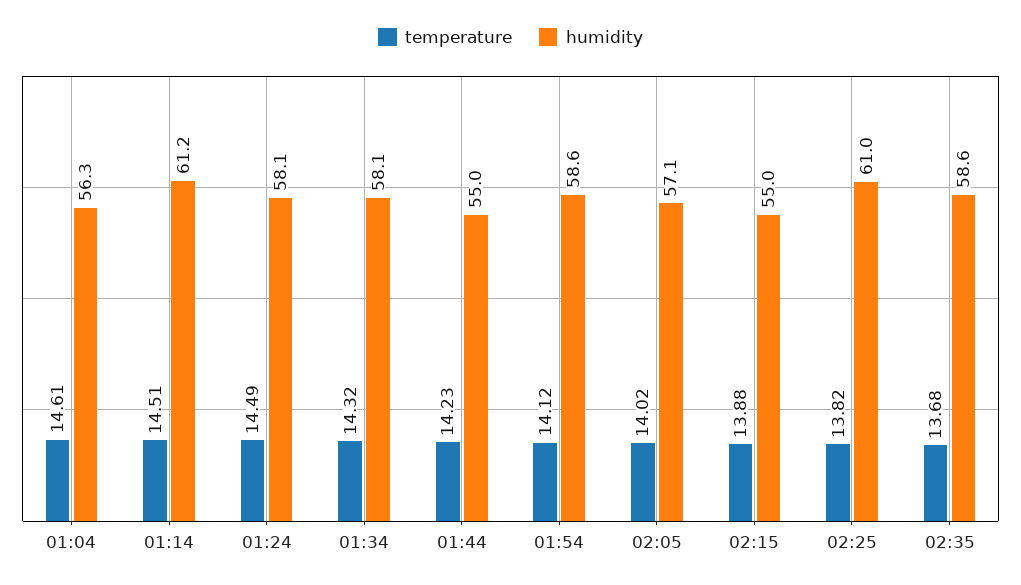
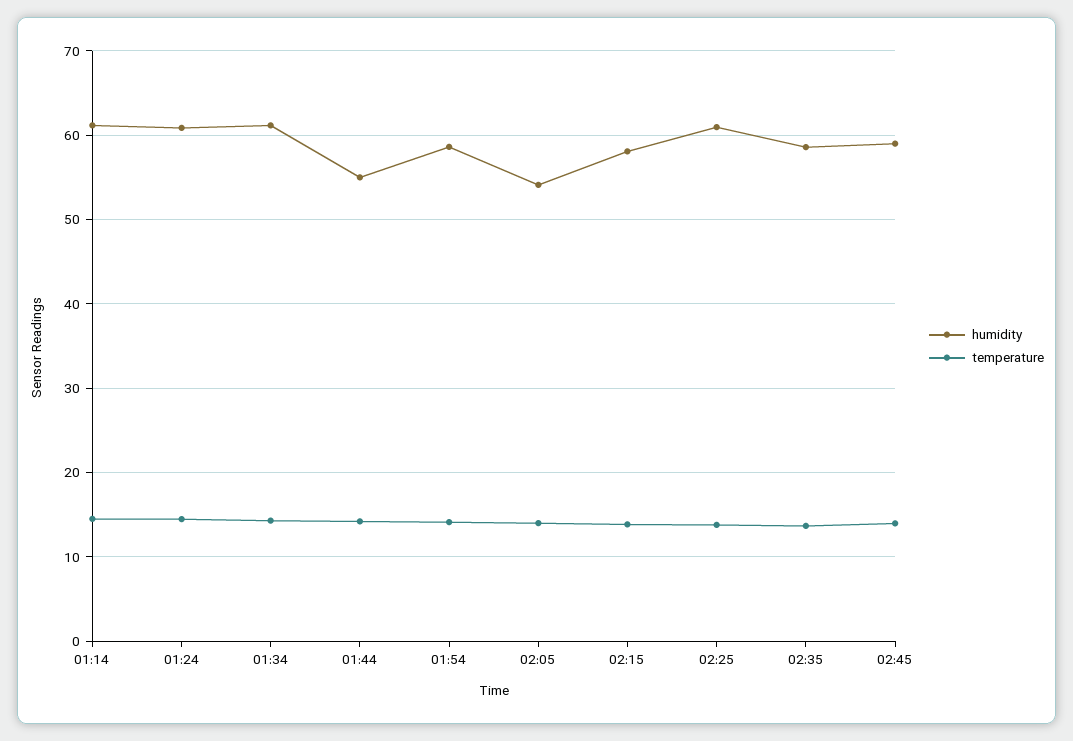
temperature, 01:04: 14.61 -> none
humidity, 01:04: 56.3 -> none
humidity, 01:24: 58.1 -> 61
humidity, 01:34: 58.1 -> 61
humidity, 02:05: 57.1 -> 54
humidity, 02:15: 55 -> 58
humidity, 02:45: none -> 59
temperature, 02:45: none -> 14

